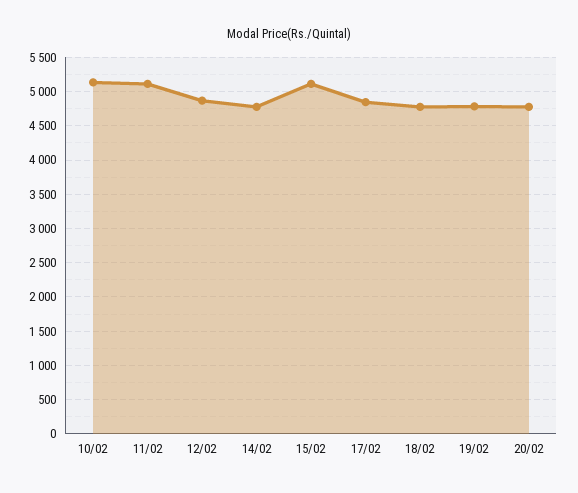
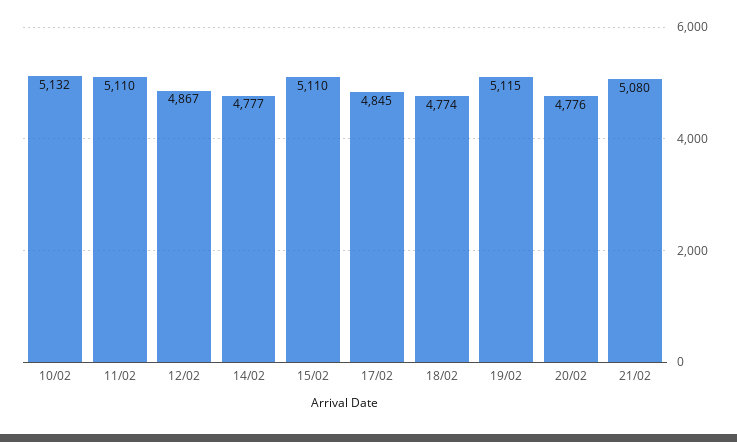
19/02: 4800 -> 5115
21/02: none -> 5080

